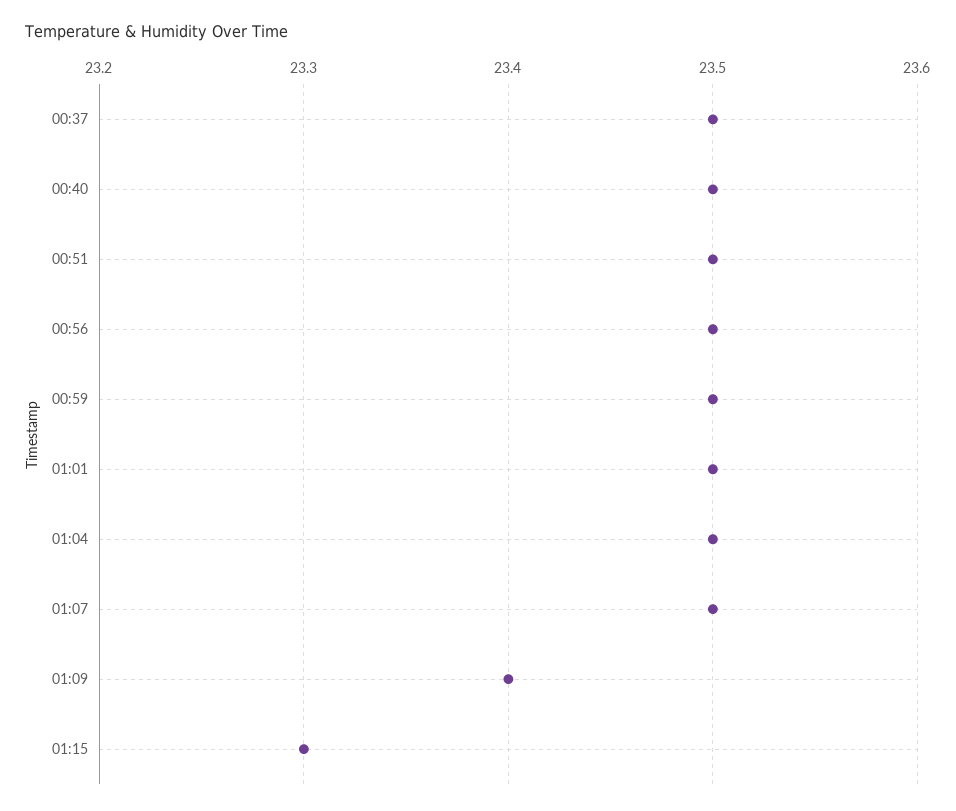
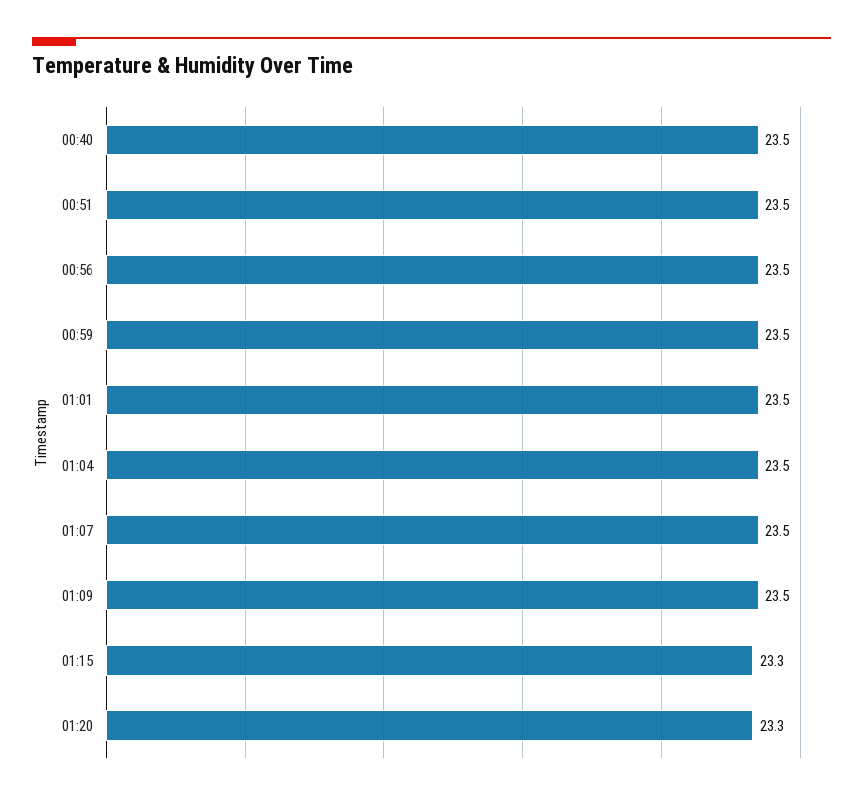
00:37: 23.5 -> none
01:09: 23.4 -> 23.5
01:20: none -> 23.3

